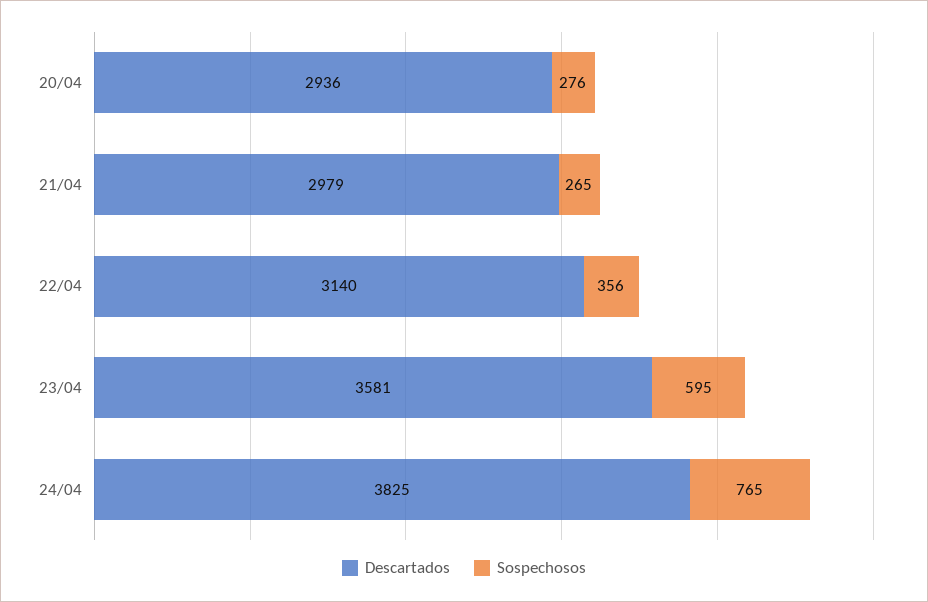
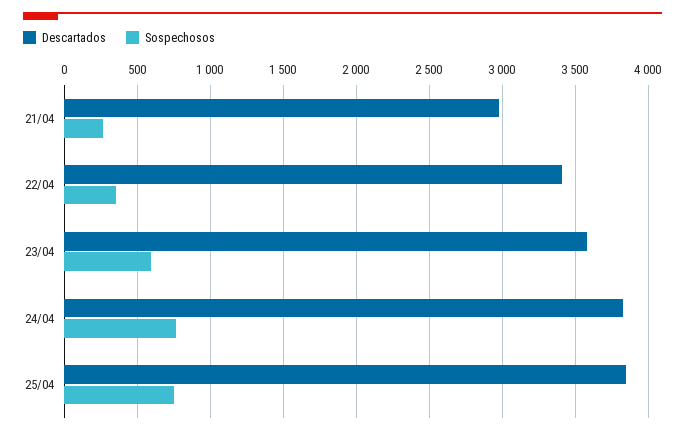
Descartados, 20/04: 2936 -> none
Sospechosos, 20/04: 276 -> none
Descartados, 22/04: 3140 -> 3400
Descartados, 25/04: none -> 3850
Sospechosos, 25/04: none -> 750

